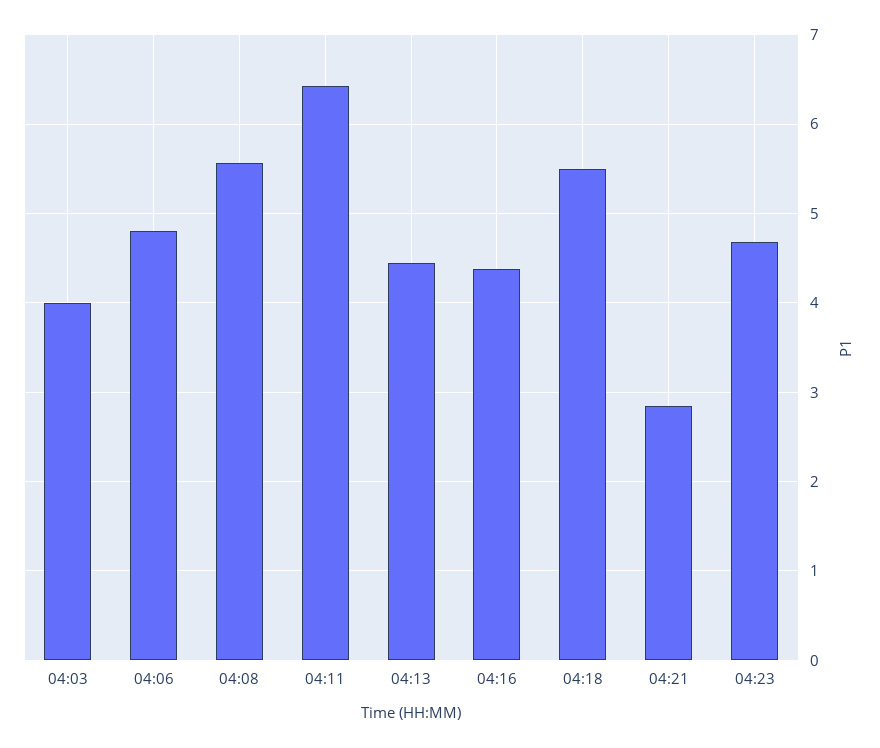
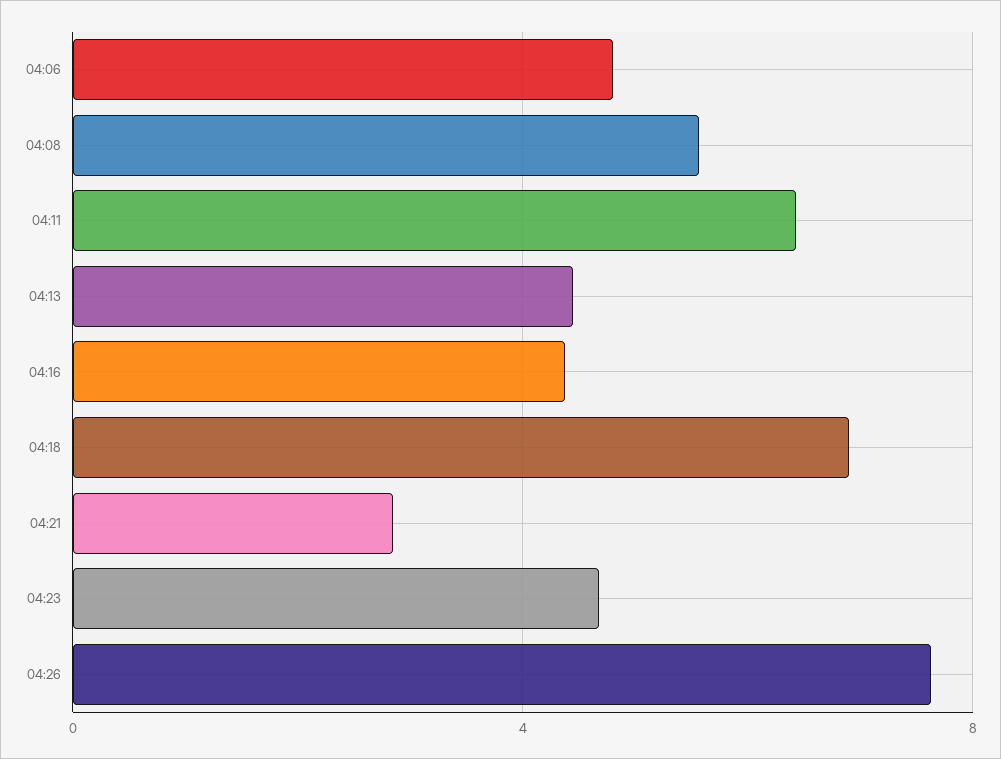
04:03: 4 -> none
04:18: 5.5 -> 7
04:26: none -> 7.5

